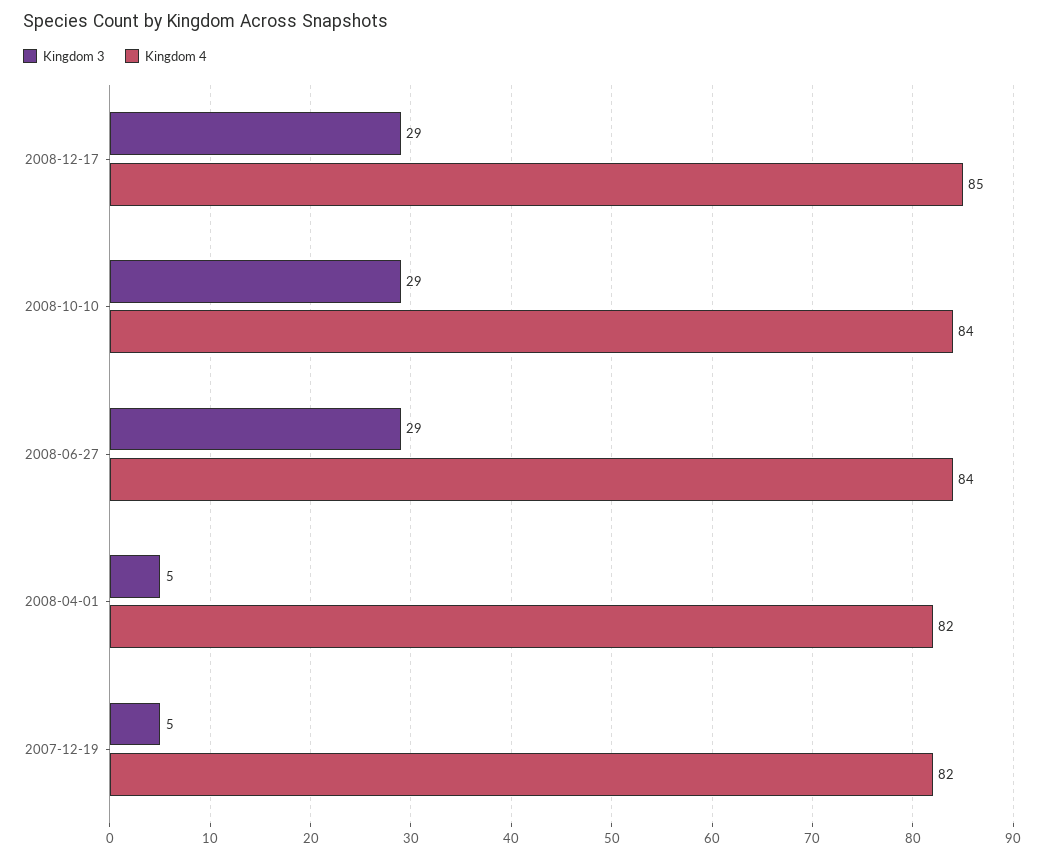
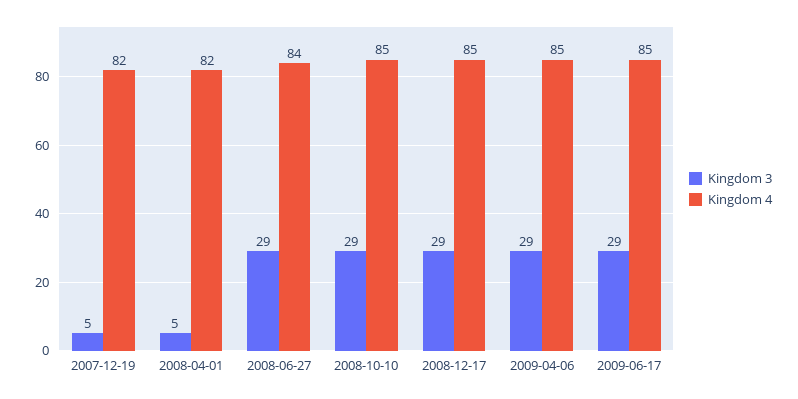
Kingdom 4, 2008-10-10: 84 -> 85
Kingdom 3, 2009-04-06: none -> 29
Kingdom 4, 2009-04-06: none -> 85
Kingdom 3, 2009-06-17: none -> 29
Kingdom 4, 2009-06-17: none -> 85

